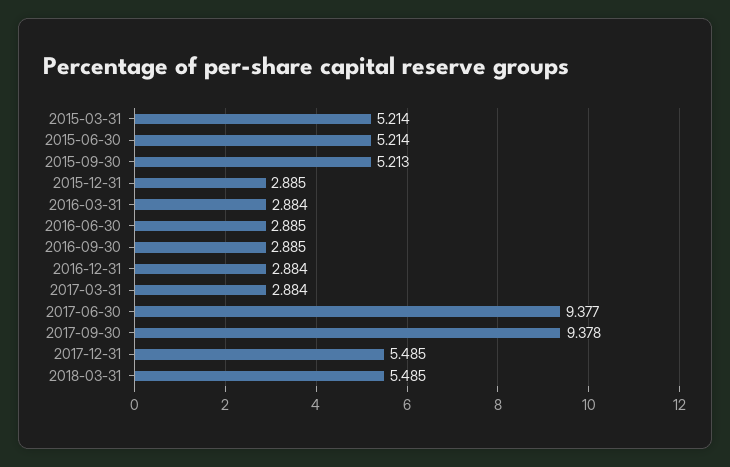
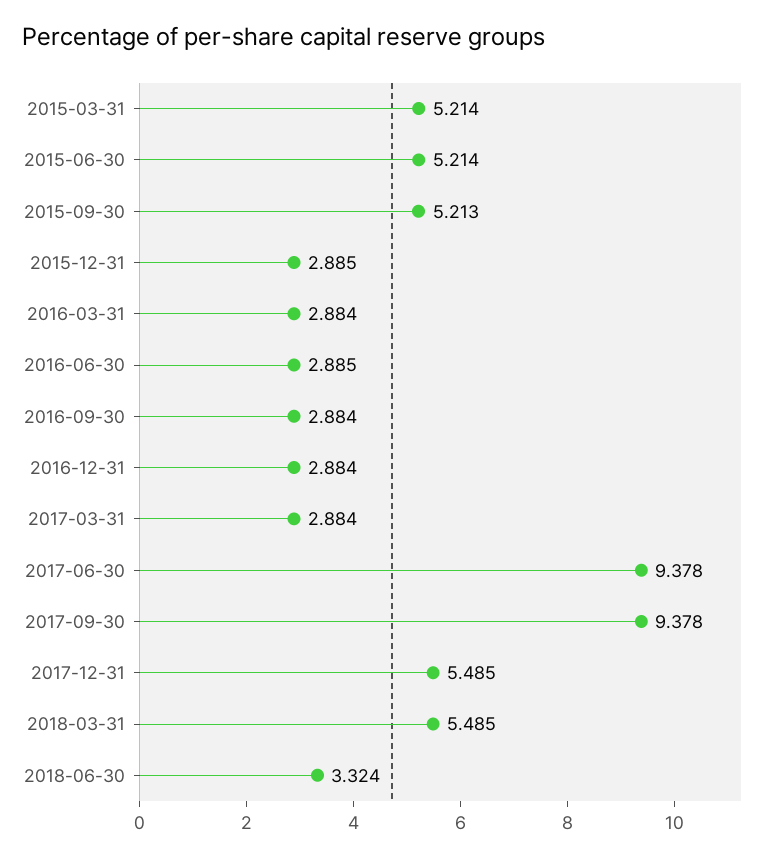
2016-09-30: 2.885 -> 2.884
2017-06-30: 9.377 -> 9.378
2018-06-30: none -> 3.324

